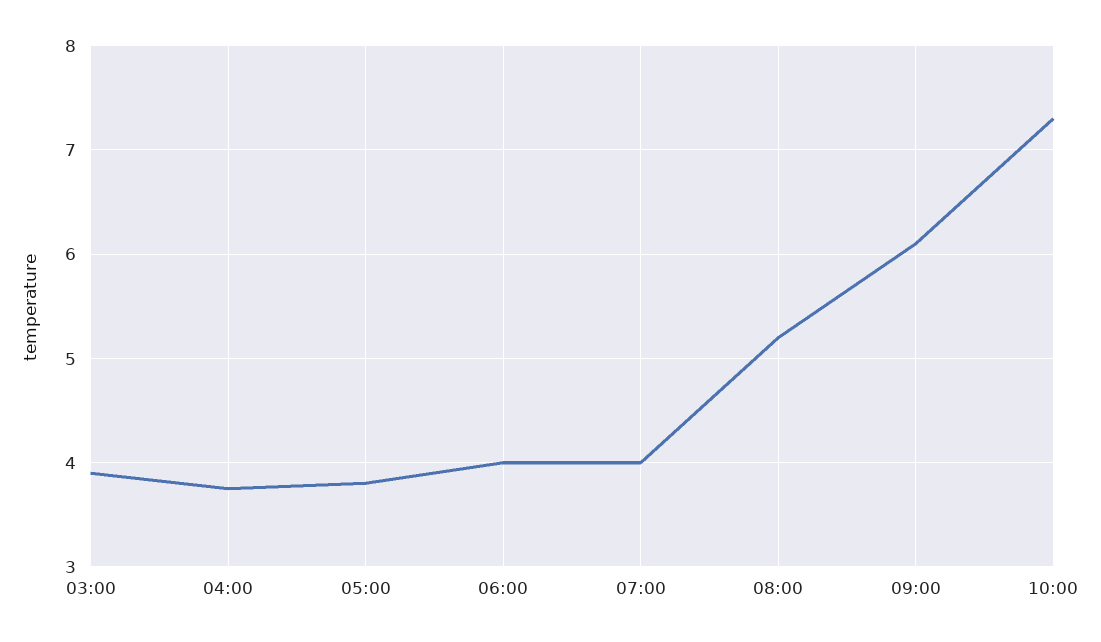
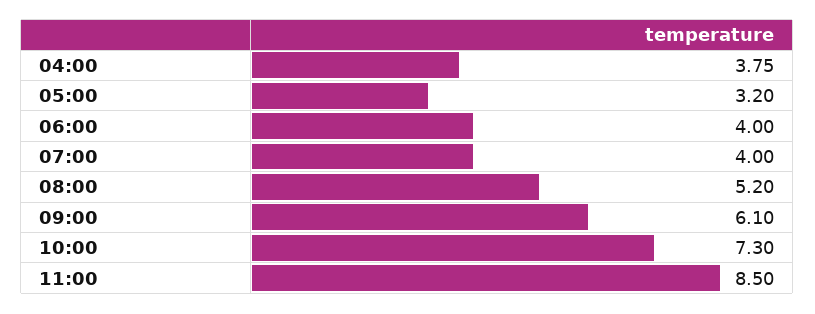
03:00: 3.9 -> none
05:00: 3.8 -> 3.2
11:00: none -> 8.5

